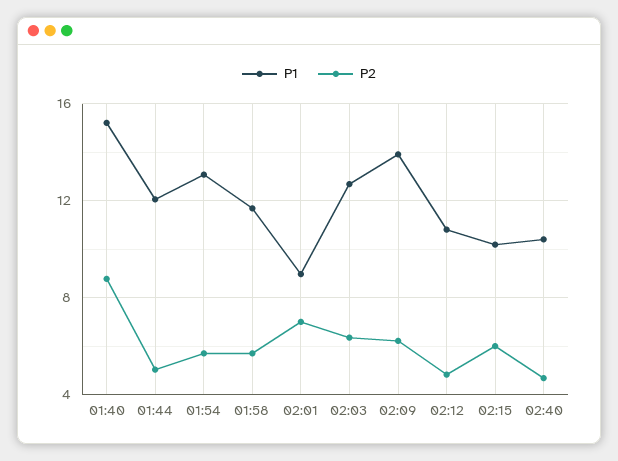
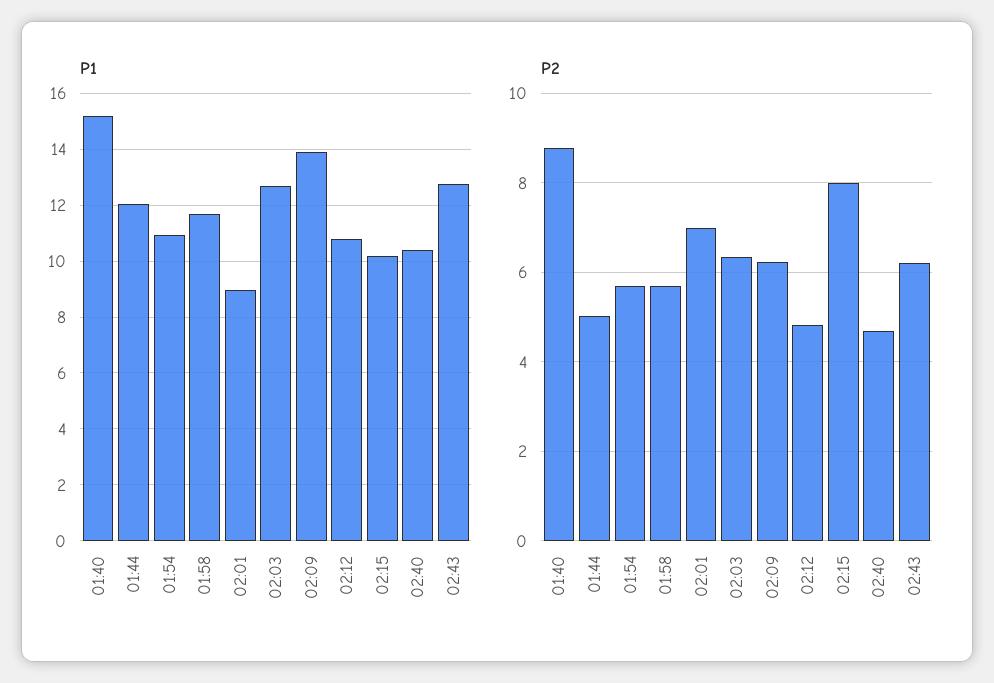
P1, 01:54: 13 -> 11
P2, 02:15: 6 -> 8
P1, 02:43: none -> 12.75
P2, 02:43: none -> 6.2

